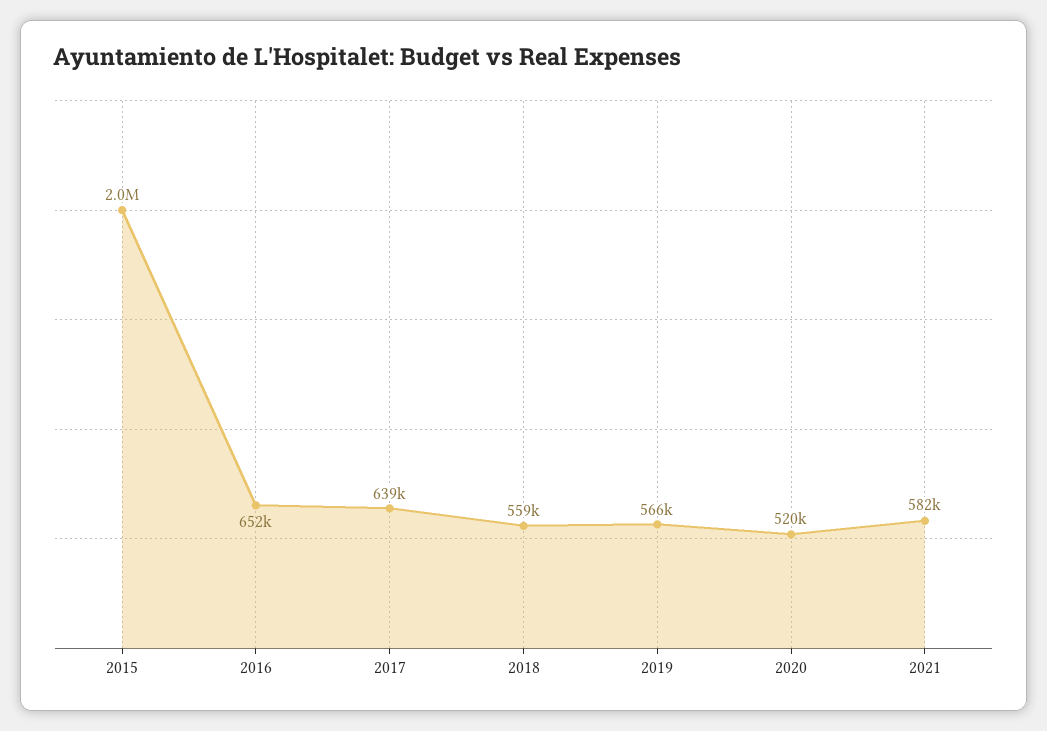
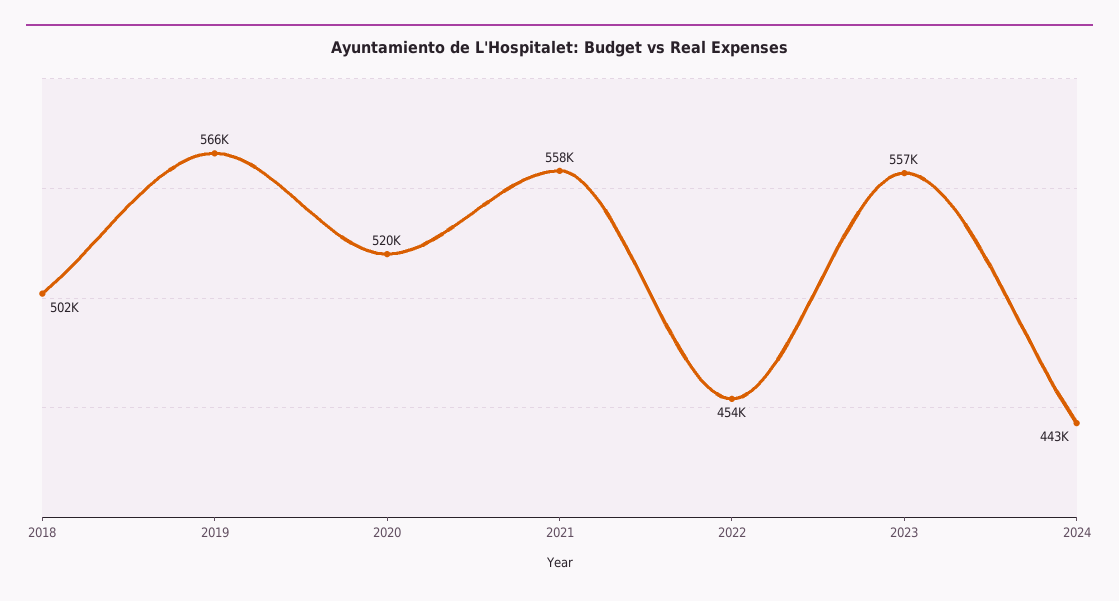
2015: 2000000 -> none
2016: 652000 -> none
2017: 639000 -> none
2018: 559000 -> 502000
2021: 582000 -> 558000
2022: none -> 454000
2023: none -> 557000
2024: none -> 443000

